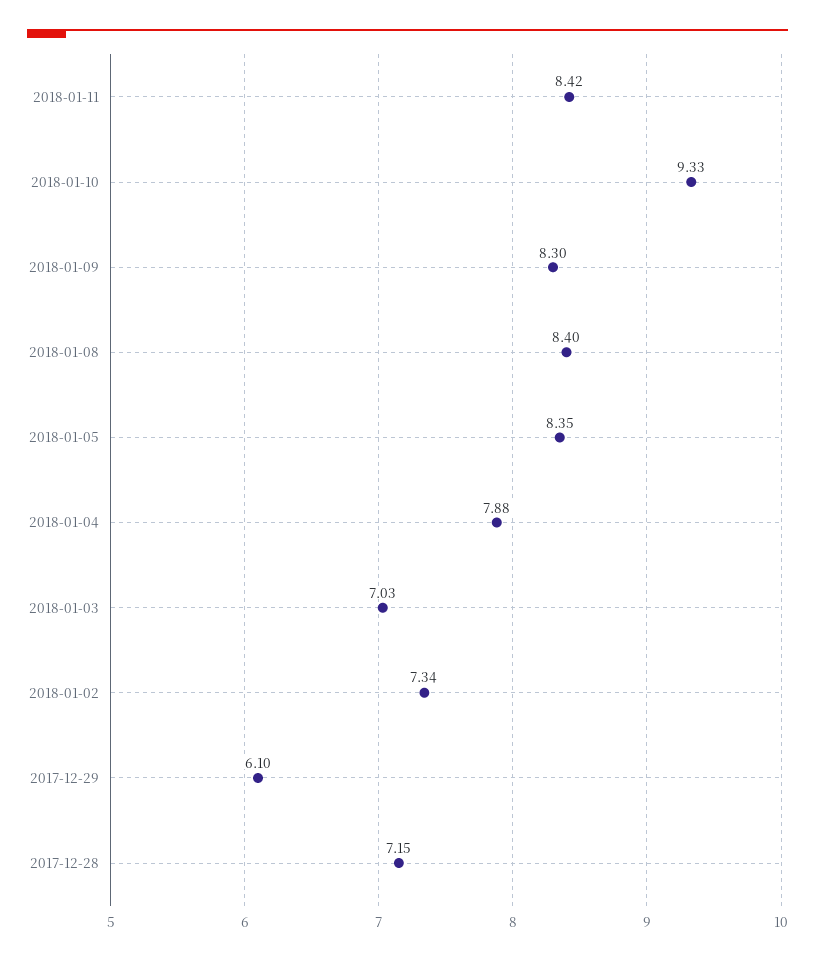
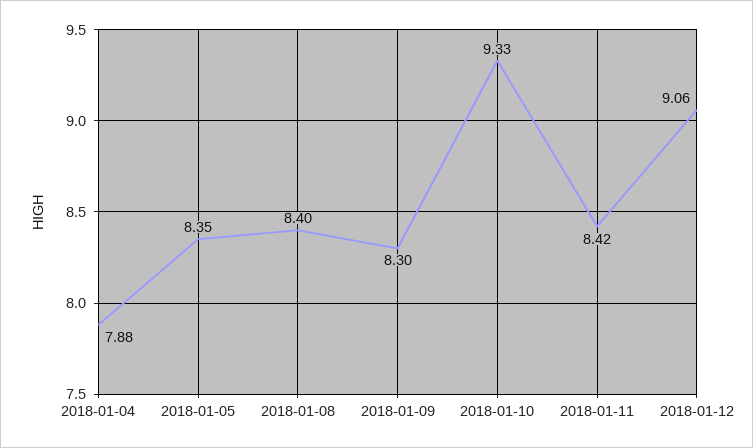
2018-01-03: 7.03 -> none
2018-01-02: 7.34 -> none
2017-12-29: 6.1 -> none
2017-12-28: 7.15 -> none
2018-01-12: none -> 9.06

